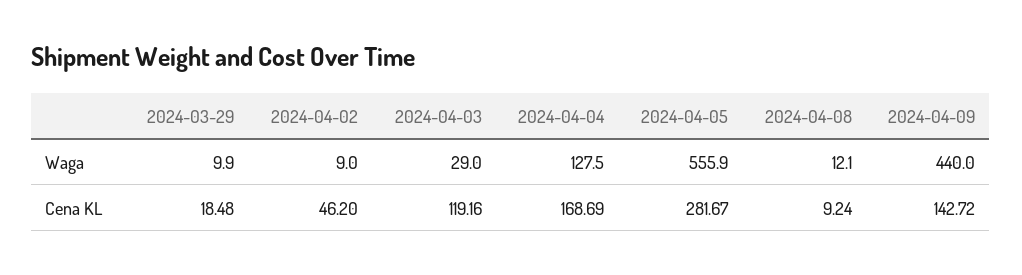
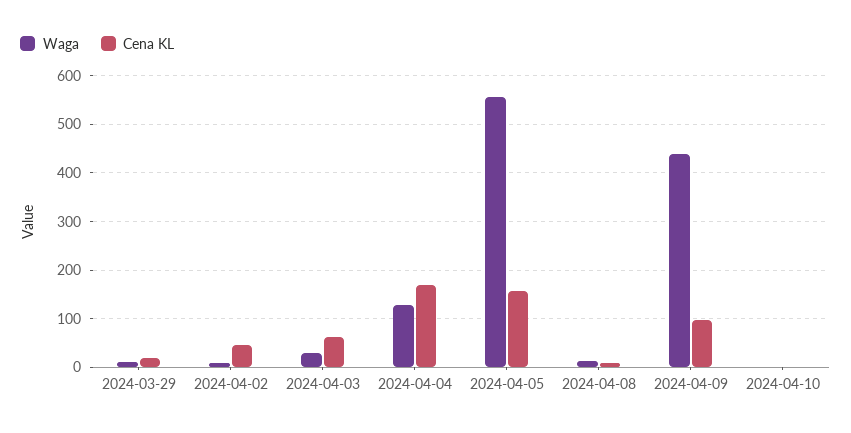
Cena KL, 2024-04-03: 119.16 -> 60
Cena KL, 2024-04-05: 281.67 -> 160
Cena KL, 2024-04-09: 142.72 -> 100
Waga, 2024-04-10: none -> 0
Cena KL, 2024-04-10: none -> 0

